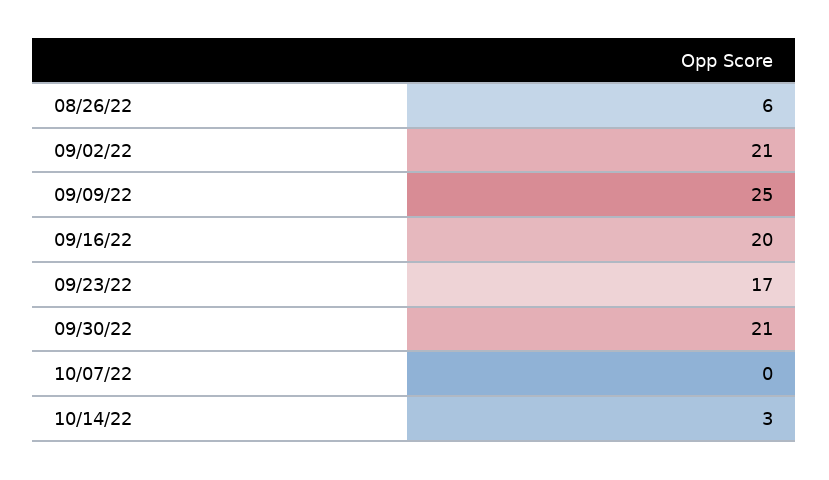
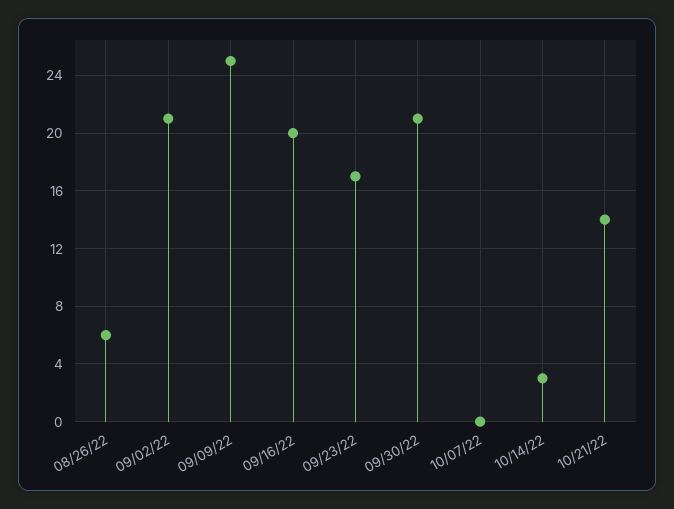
10/21/22: none -> 14

